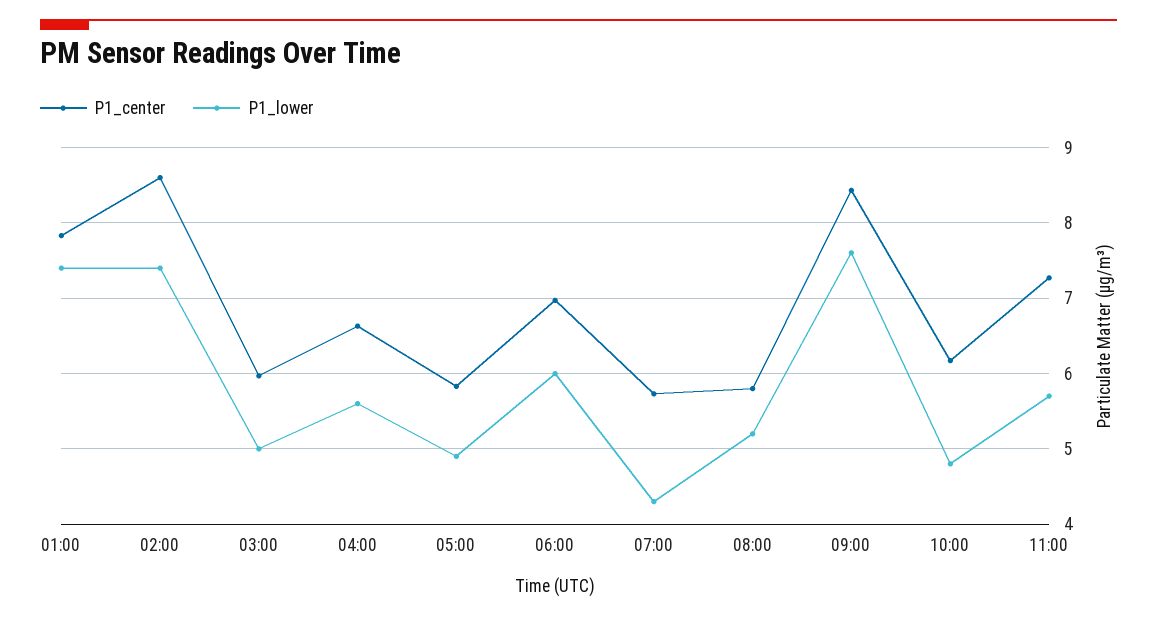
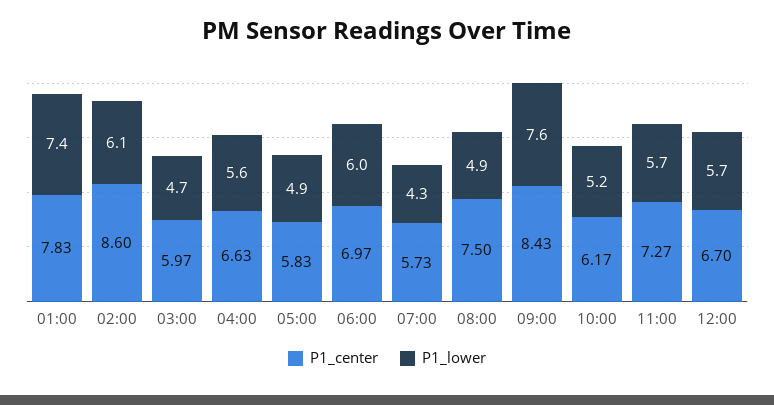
P1_lower, 02:00: 7.4 -> 6.1
P1_lower, 03:00: 5 -> 4.7
P1_center, 08:00: 5.8 -> 7.5
P1_lower, 08:00: 5.2 -> 4.9
P1_lower, 10:00: 4.8 -> 5.2
P1_center, 12:00: none -> 6.7
P1_lower, 12:00: none -> 5.7

